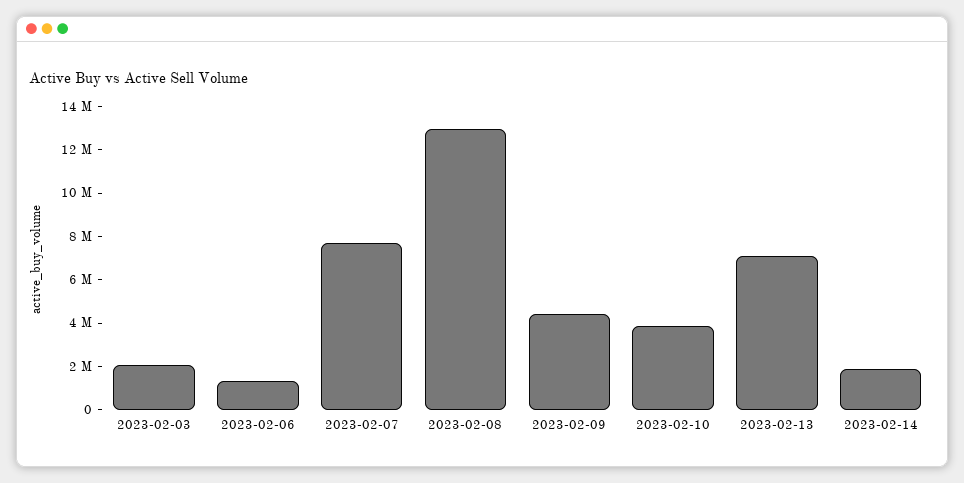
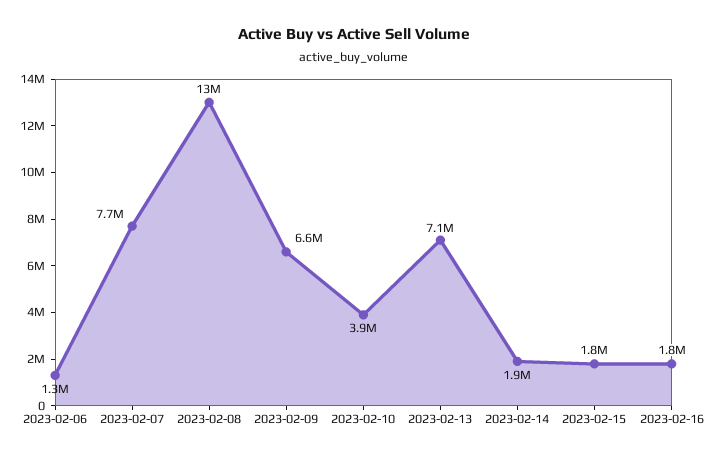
2023-02-03: 2000000 -> none
2023-02-09: 4500000 -> 6600000
2023-02-15: none -> 1800000
2023-02-16: none -> 1800000

